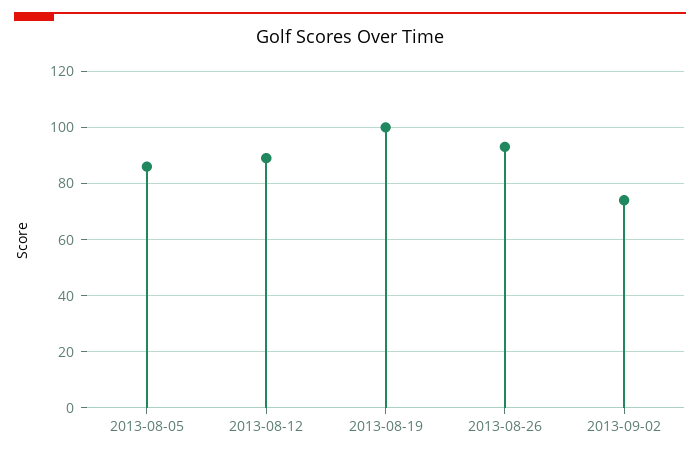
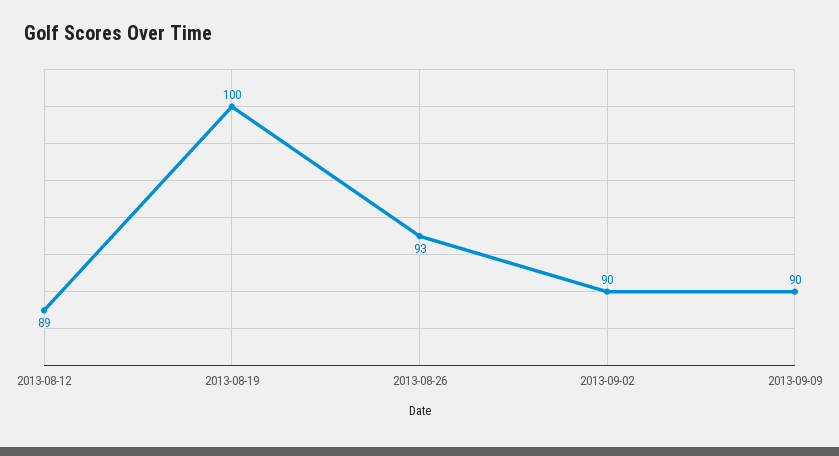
2013-08-05: 85 -> none
2013-09-02: 75 -> 90
2013-09-09: none -> 90

